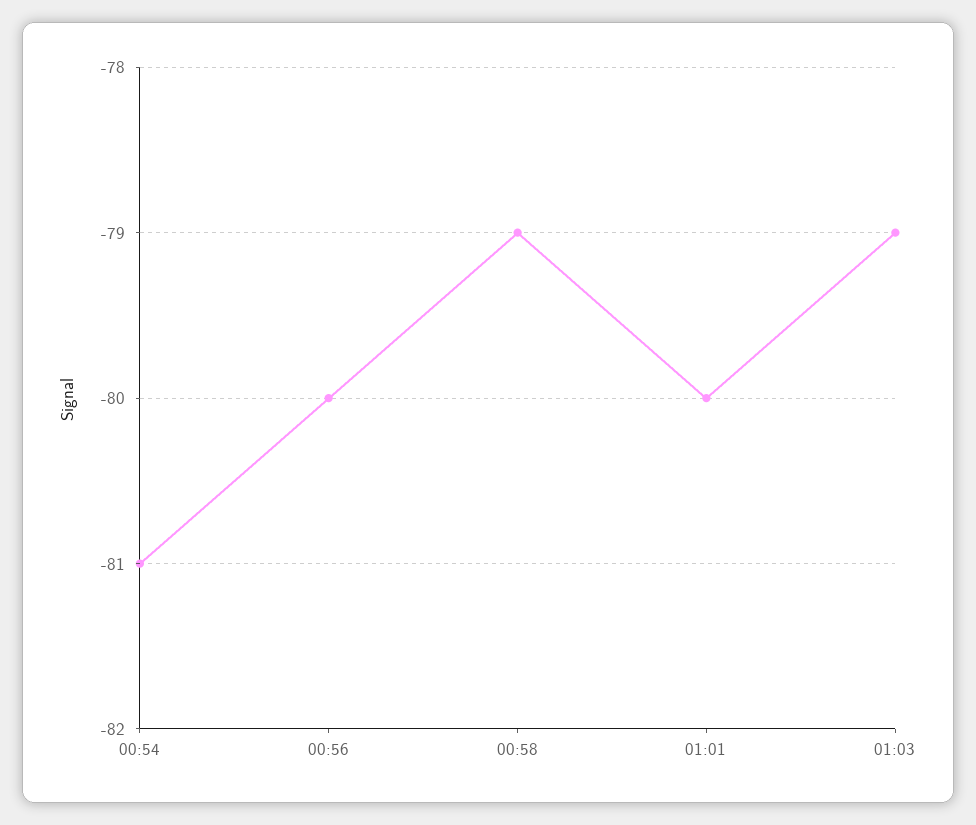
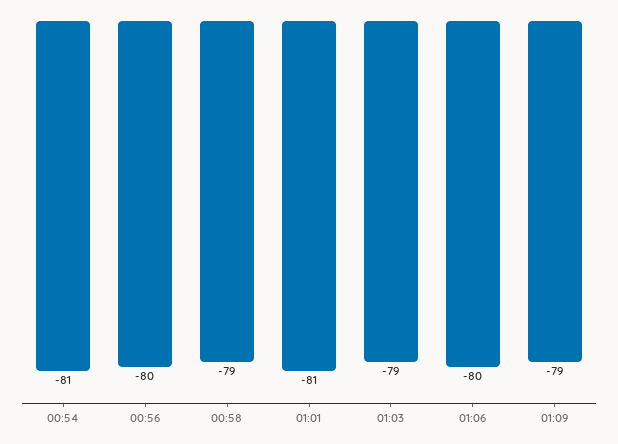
01:01: -80 -> -81
01:06: none -> -80
01:09: none -> -79

